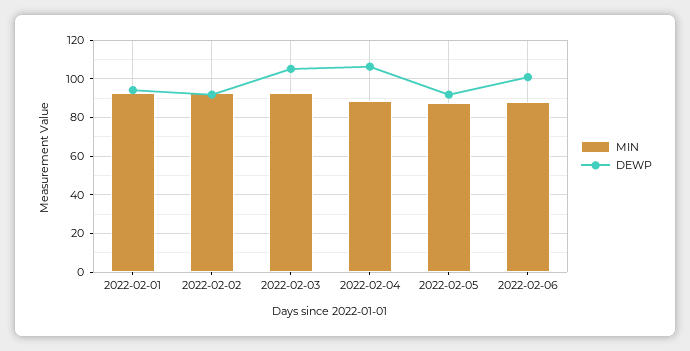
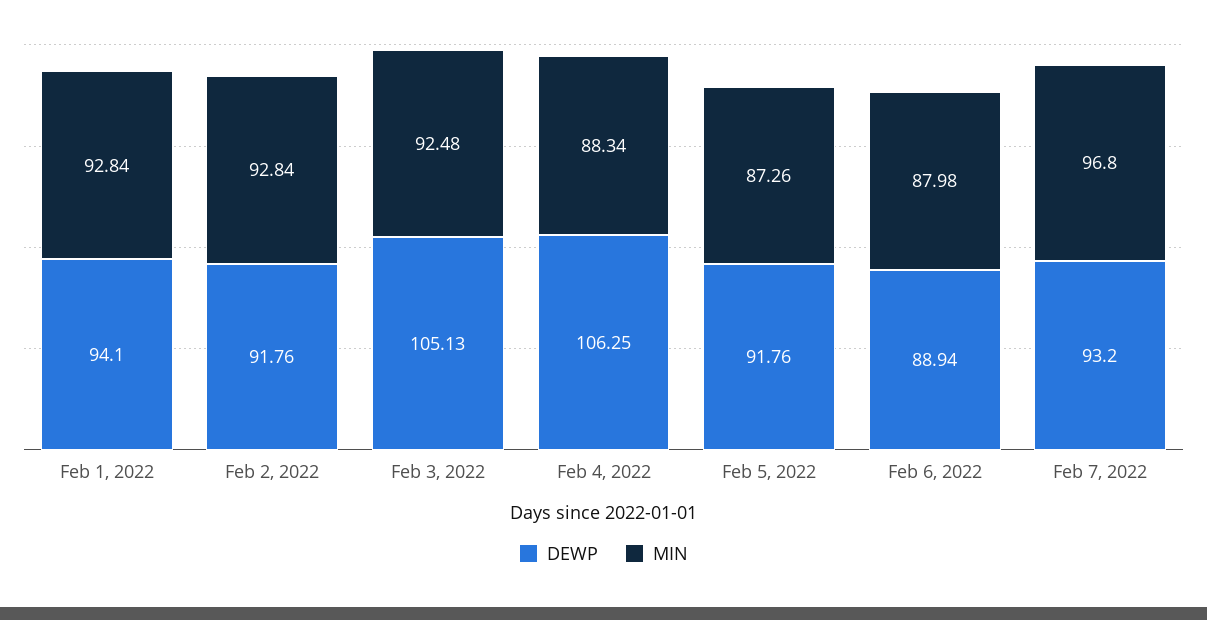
DEWP, 2022-02-06: 100 -> 88.94
DEWP, Feb 7, 2022: none -> 93.2
MIN, Feb 7, 2022: none -> 96.8

